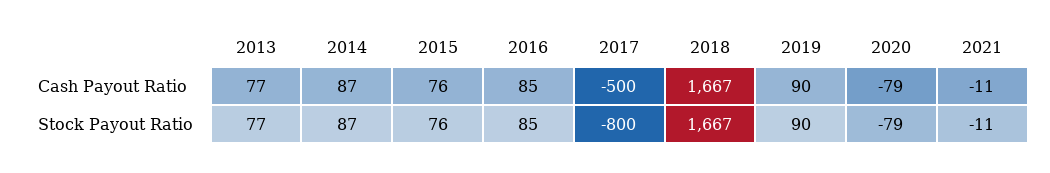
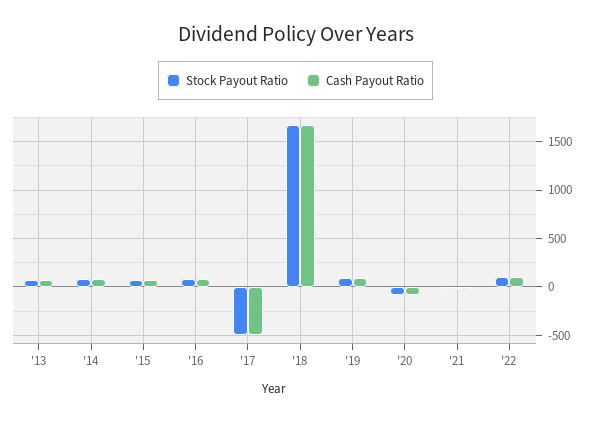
Stock Payout Ratio, 2017: -800 -> -500
Stock Payout Ratio, '22: none -> 100
Cash Payout Ratio, '22: none -> 100

